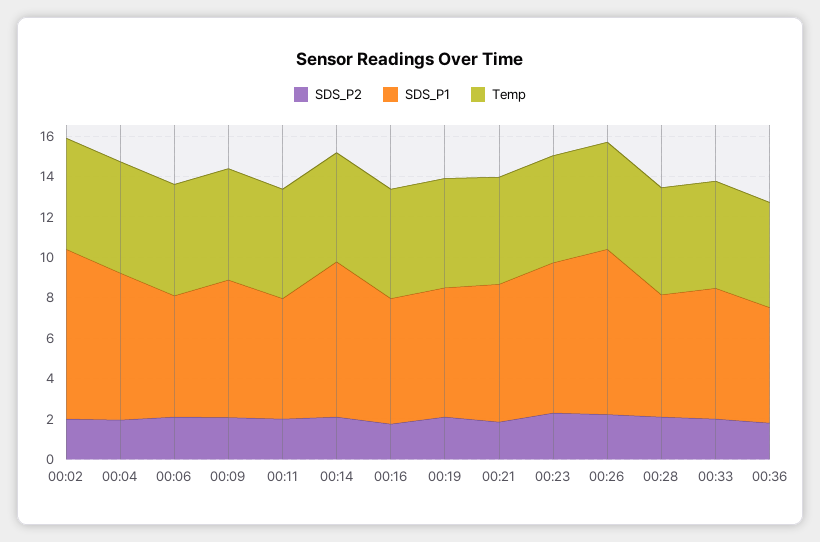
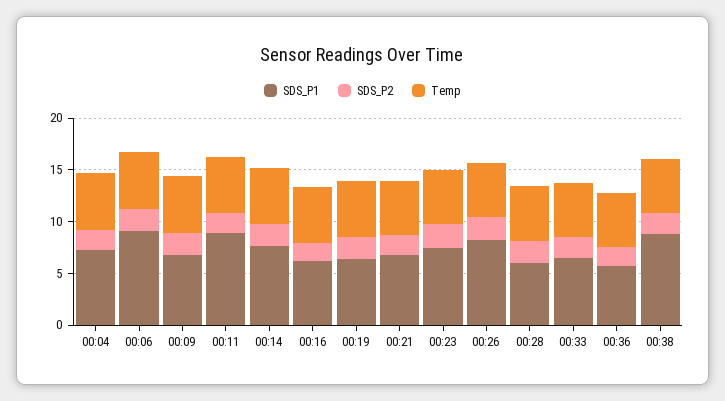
SDS_P2, 00:02: 2 -> none
SDS_P1, 00:02: 8.5 -> none
Temp, 00:02: 5.5 -> none
SDS_P1, 00:06: 6 -> 9
SDS_P1, 00:11: 6 -> 9
SDS_P1, 00:38: none -> 9
SDS_P2, 00:38: none -> 2
Temp, 00:38: none -> 5

